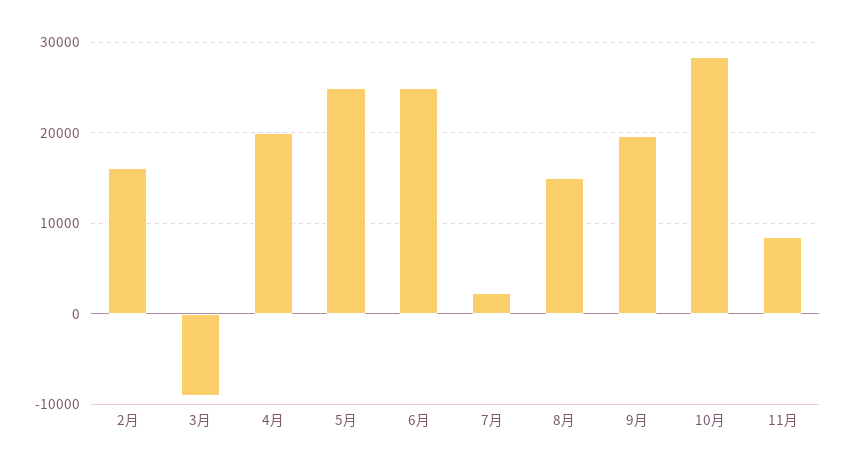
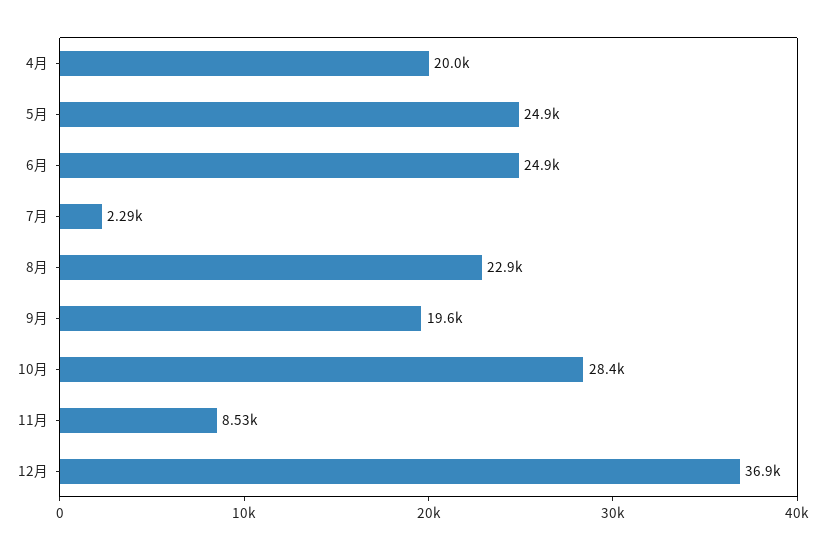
2月: 16000 -> none
3月: -9000 -> none
8月: 15000 -> 22900
12月: none -> 36900

